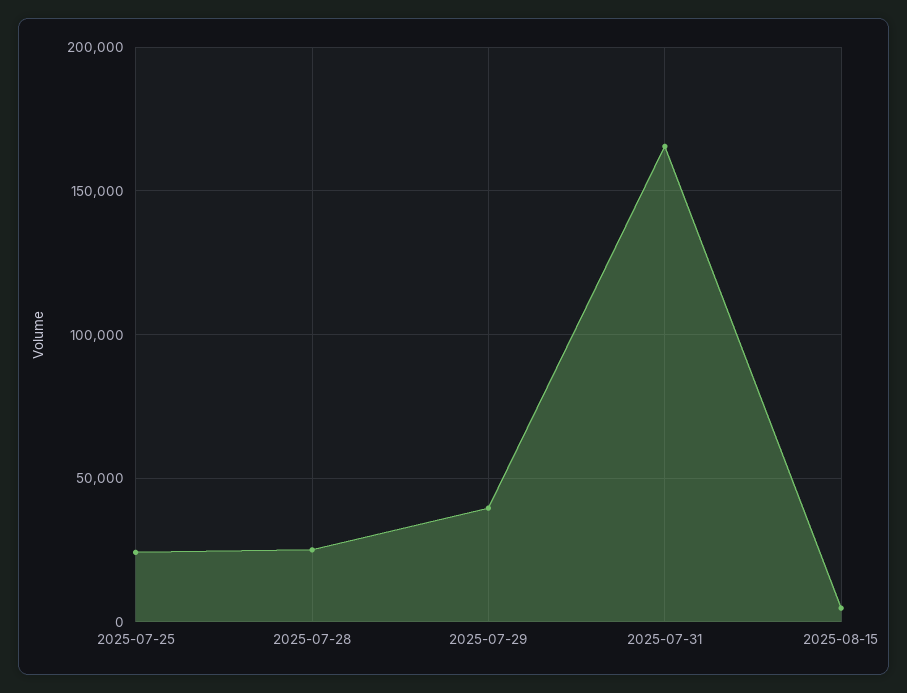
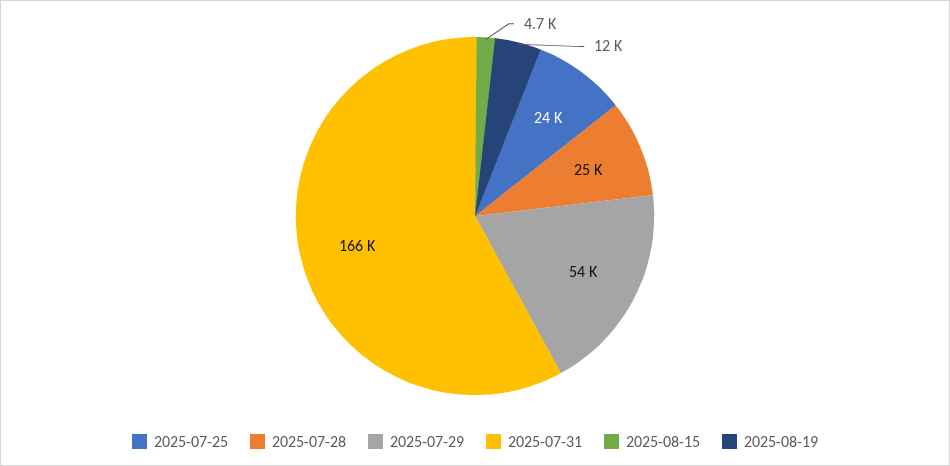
2025-07-29: 40000 -> 54000
2025-08-19: none -> 12000

